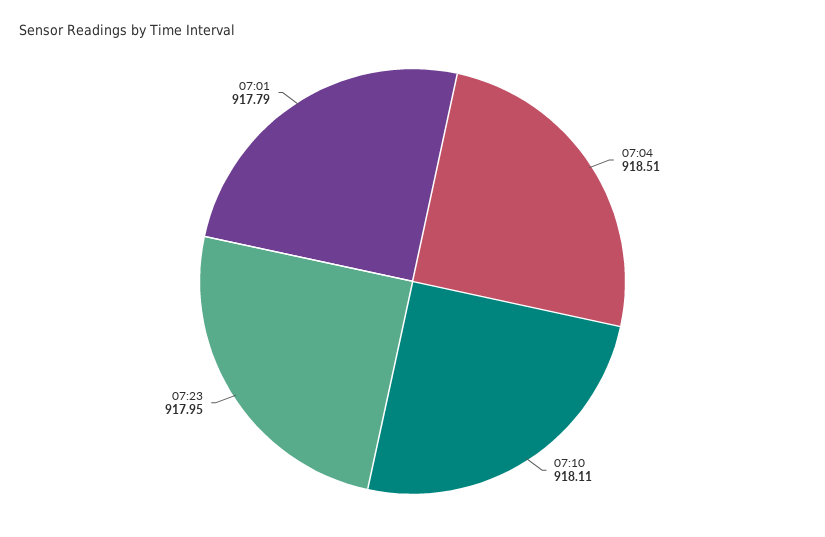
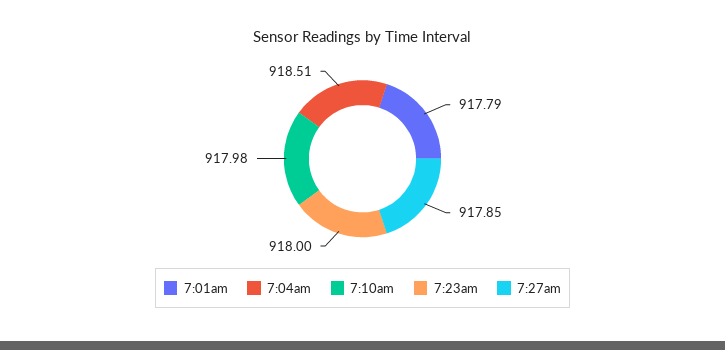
07:10: 918.11 -> 917.98
07:23: 917.95 -> 918
7:27am: none -> 917.85

